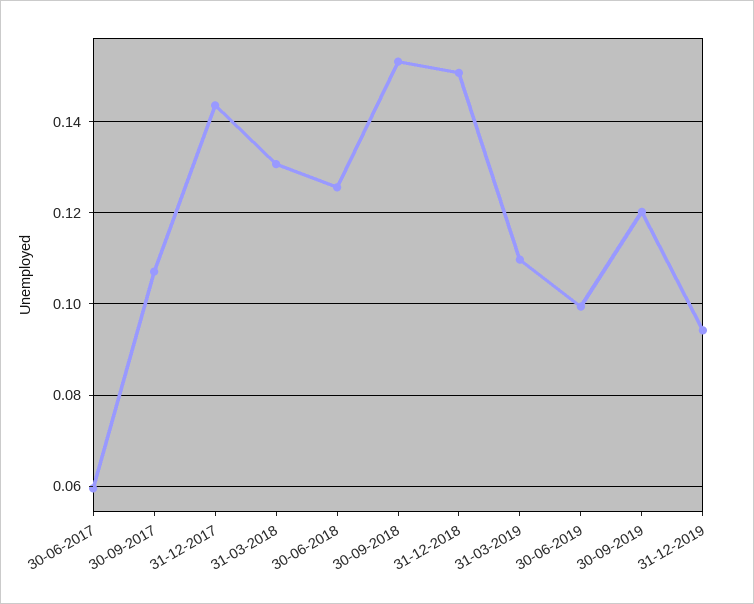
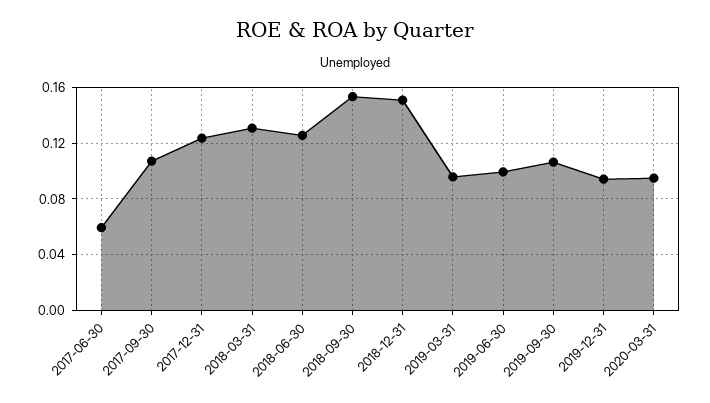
31-12-2017: 0.144 -> 0.125
31-03-2019: 0.11 -> 0.095
30-09-2019: 0.12 -> 0.105
2020-03-31: none -> 0.095

